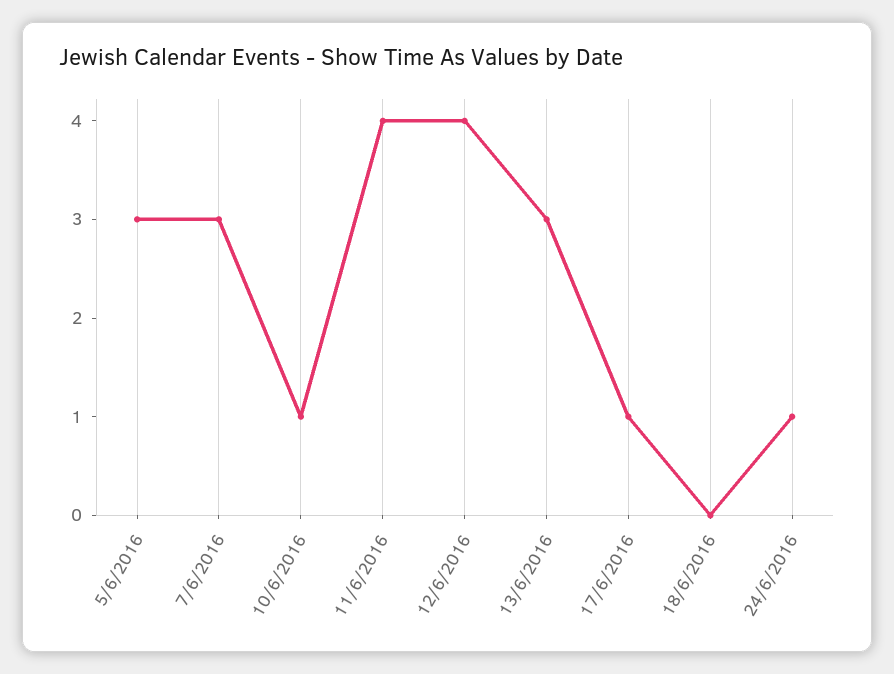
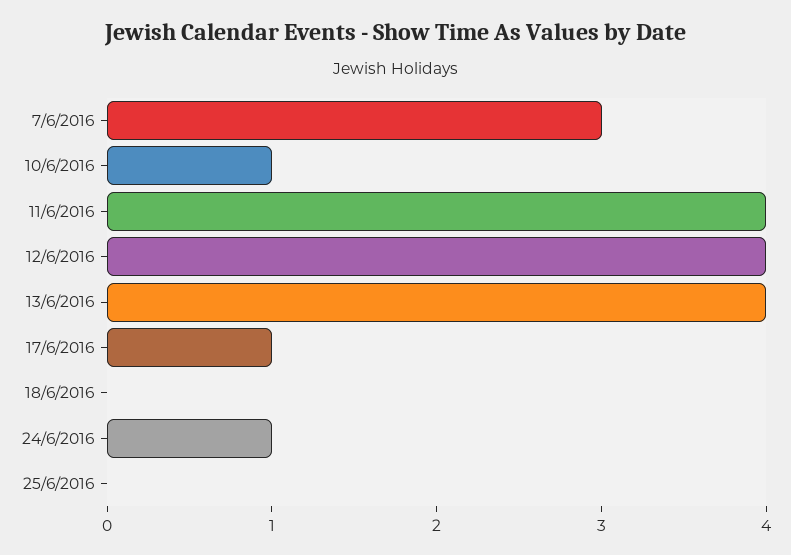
5/6/2016: 3 -> none
13/6/2016: 3 -> 4
25/6/2016: none -> 0

